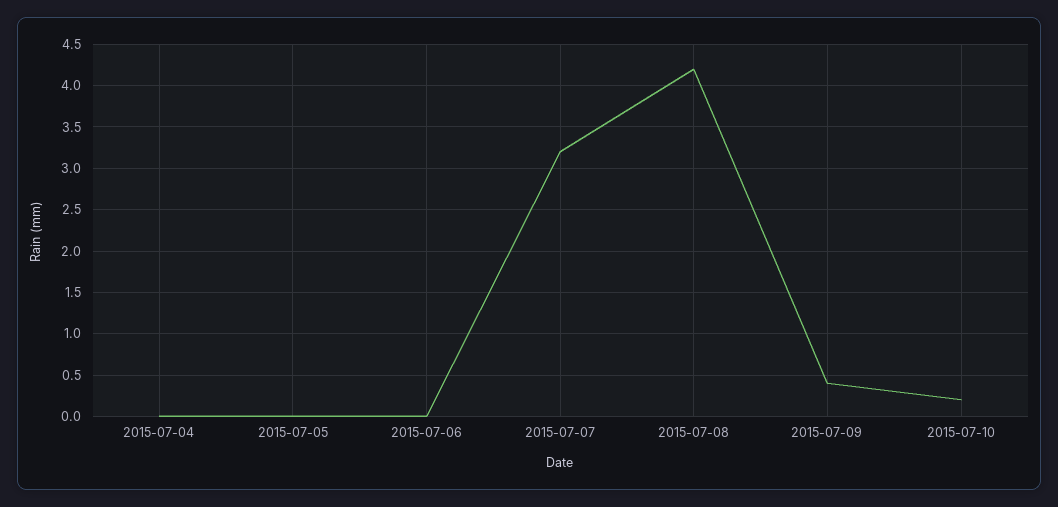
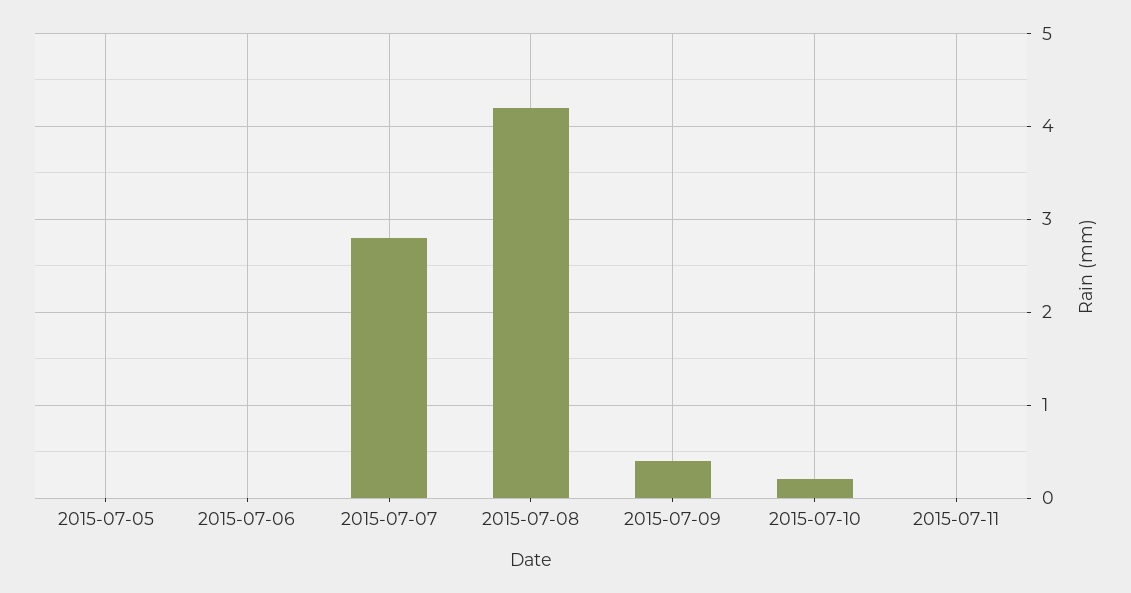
2015-07-04: 0 -> none
2015-07-07: 3.2 -> 2.8
2015-07-11: none -> 0

